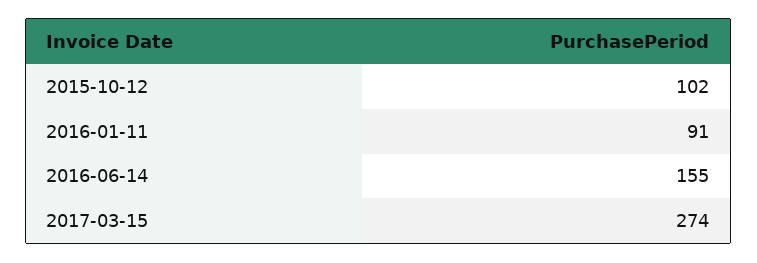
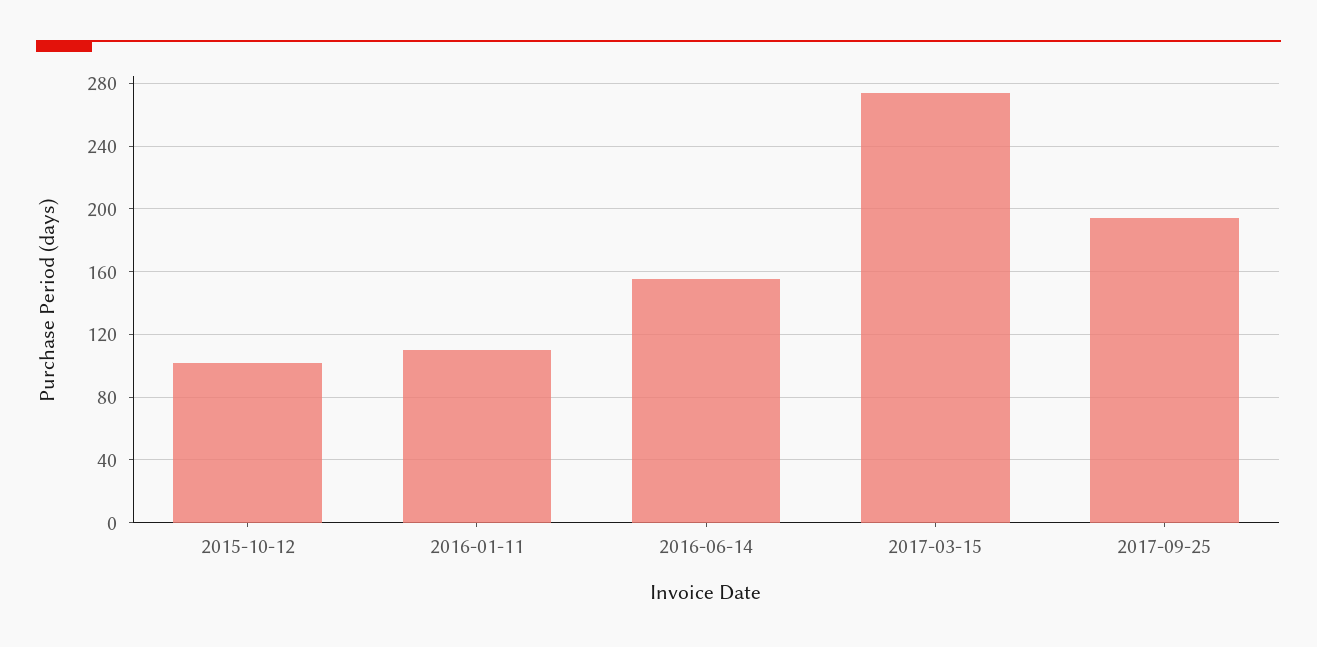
2016-01-11: 91 -> 110
2017-09-25: none -> 195

